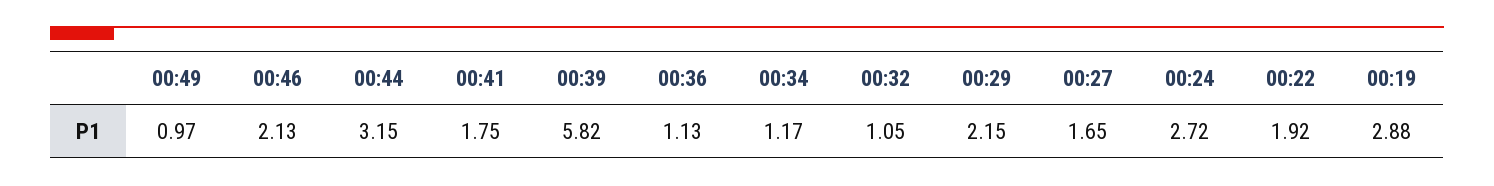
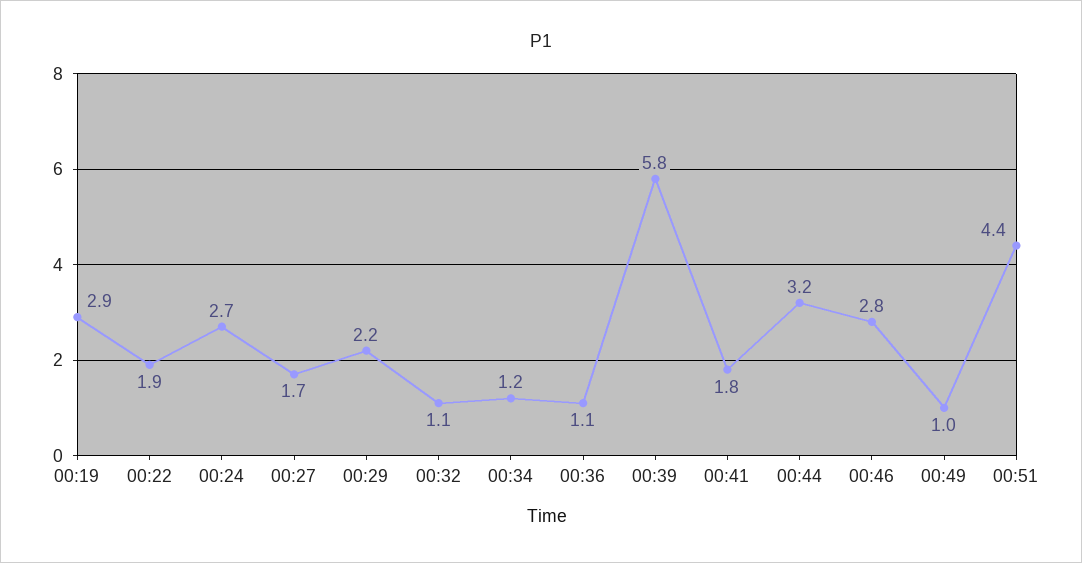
00:46: 2.13 -> 2.8
00:51: none -> 4.4

